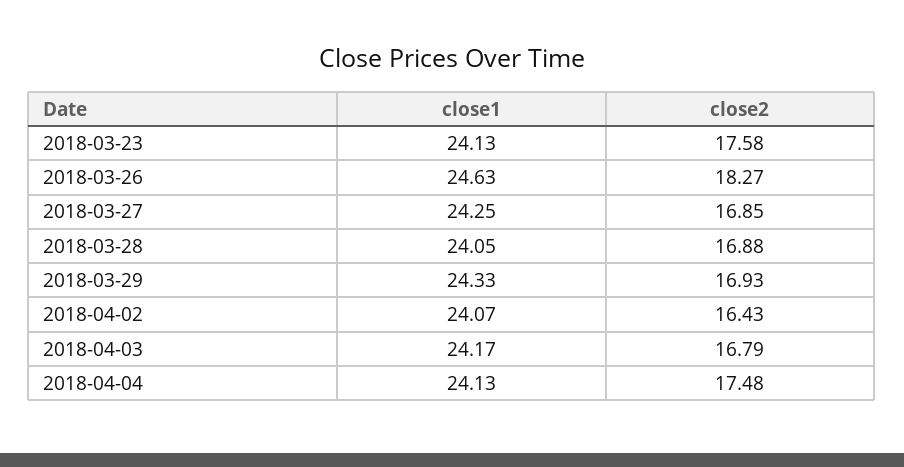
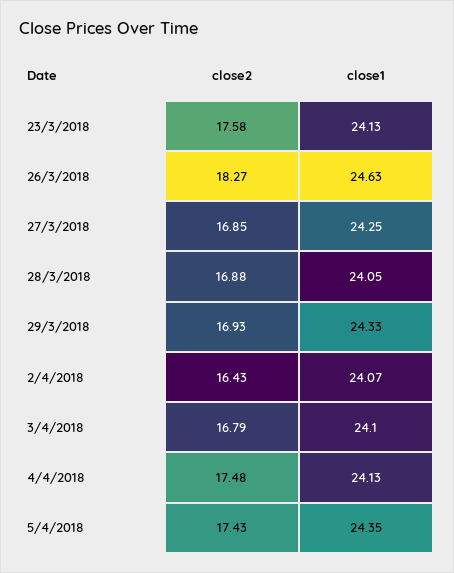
close1, 2018-04-03: 24.17 -> 24.1
close2, 5/4/2018: none -> 17.43
close1, 5/4/2018: none -> 24.35

